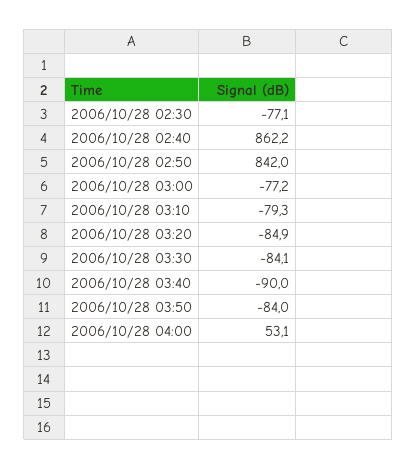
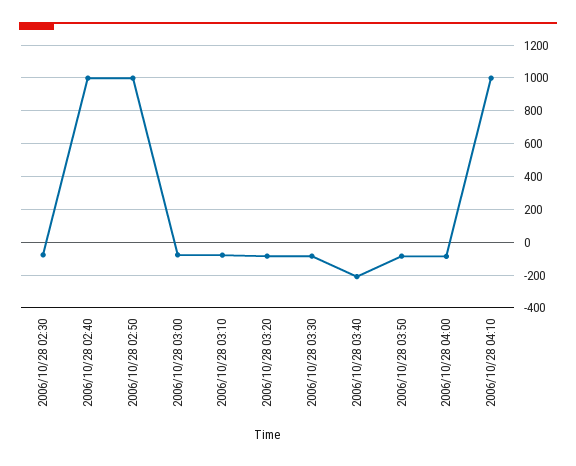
2006/10/28 02:40: 862.2 -> 1000
2006/10/28 02:50: 842 -> 1000
2006/10/28 03:40: -90 -> -200
2006/10/28 04:00: 53.1 -> -100
2006/10/28 04:10: none -> 1000

